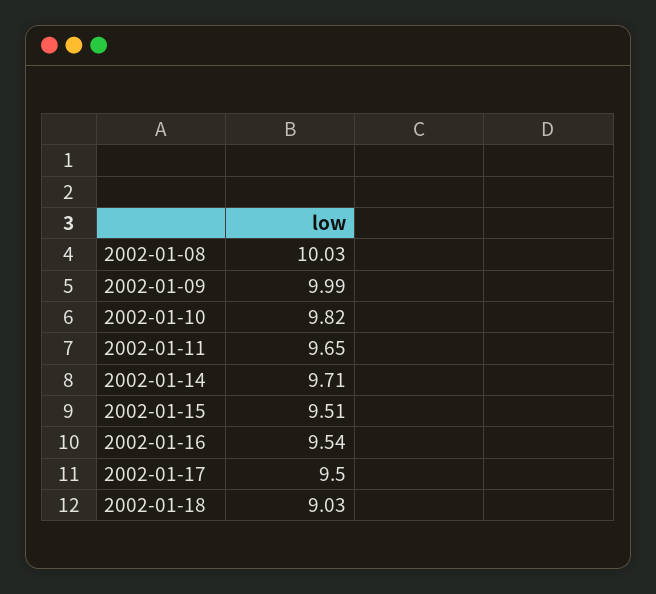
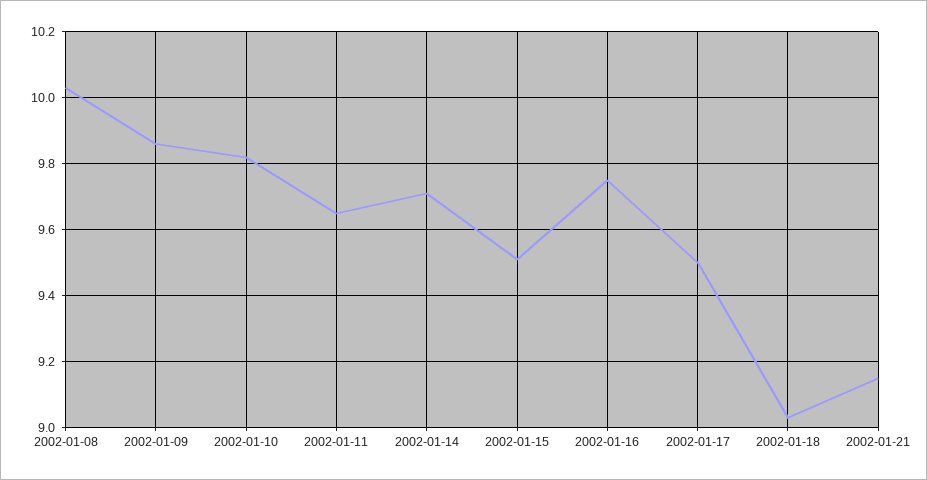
2002-01-09: 9.99 -> 9.85
2002-01-16: 9.54 -> 9.75
2002-01-21: none -> 9.15

